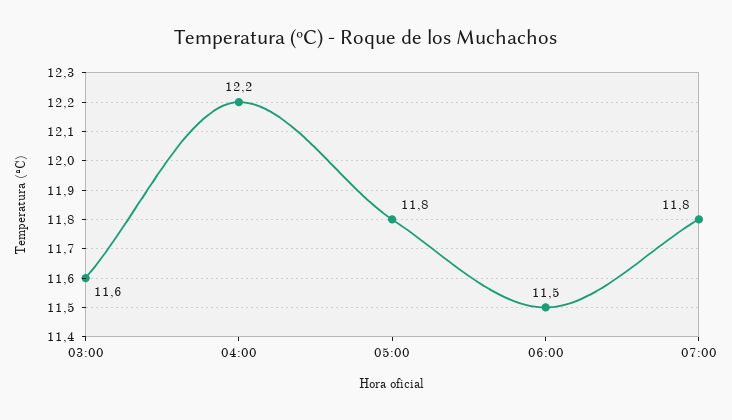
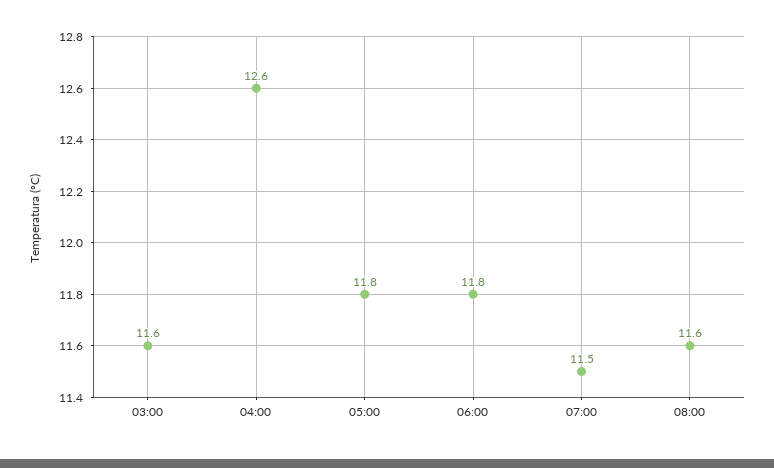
04:00: 12.2 -> 12.6
06:00: 11.5 -> 11.8
07:00: 11.8 -> 11.5
08:00: none -> 11.6

